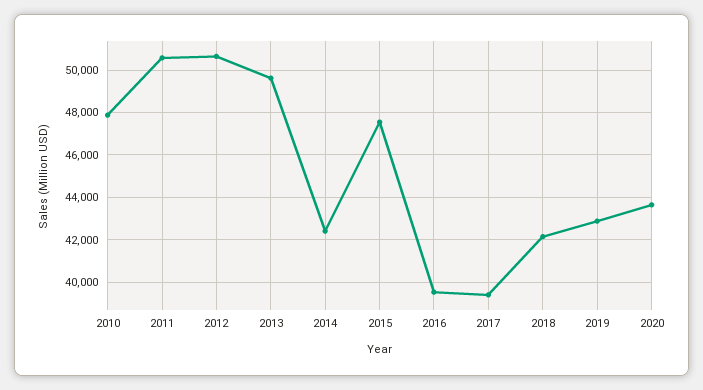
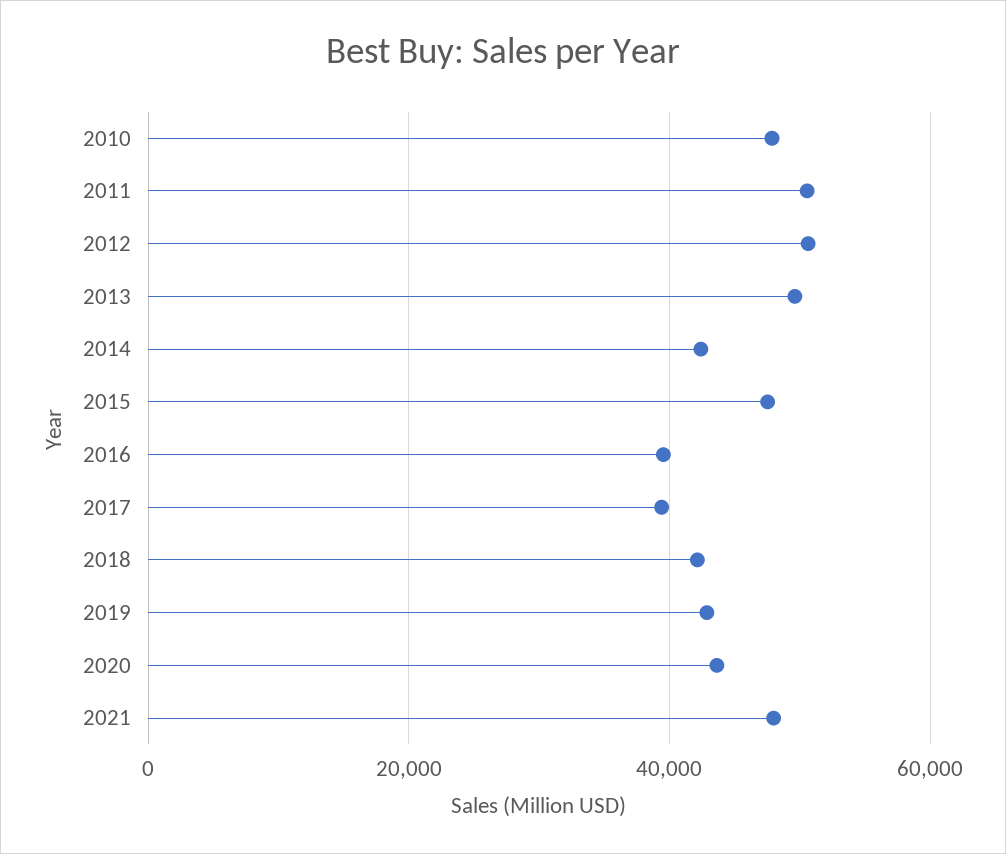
2021: none -> 48000

